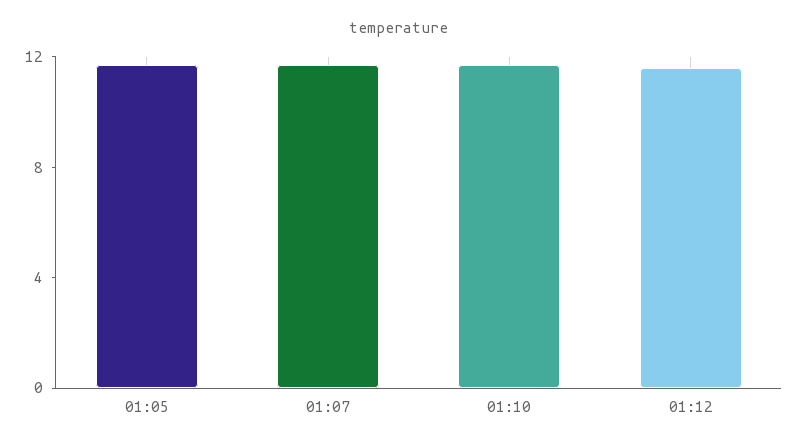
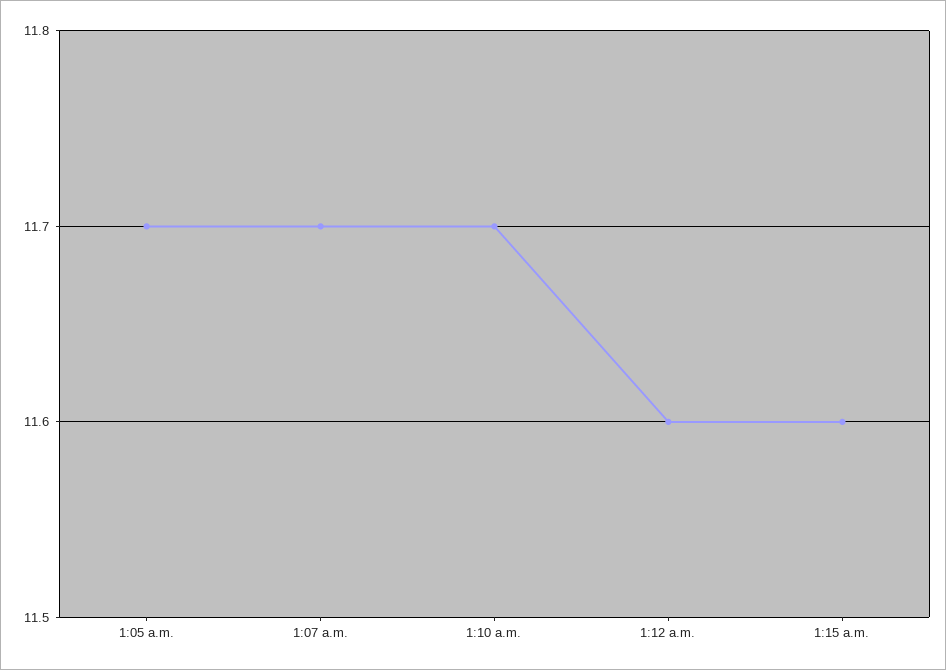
1:15 a.m.: none -> 11.6

